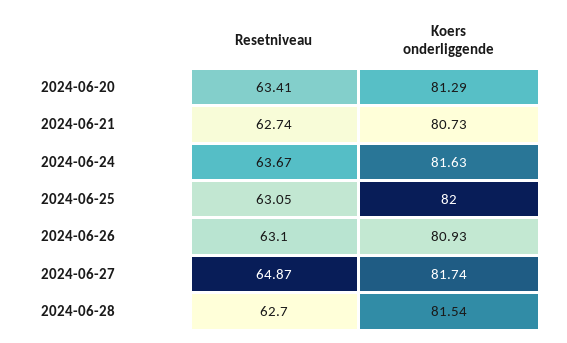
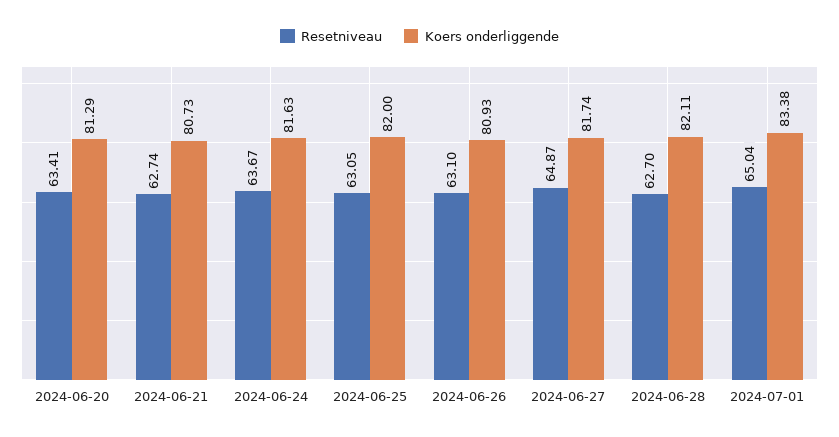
Koers onderliggende, 2024-06-28: 81.54 -> 82.11
Resetniveau, 2024-07-01: none -> 65.04
Koers onderliggende, 2024-07-01: none -> 83.38

